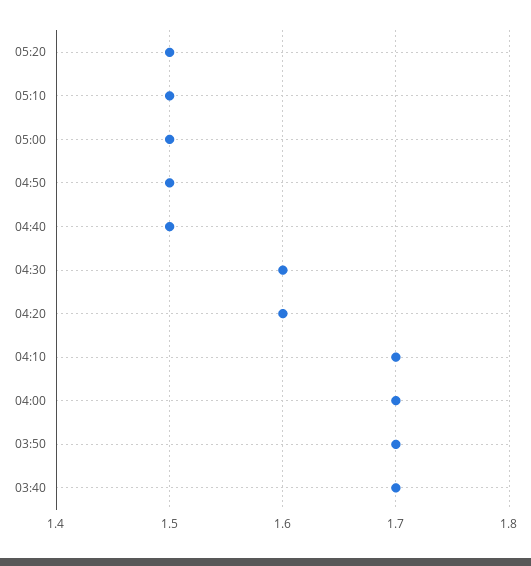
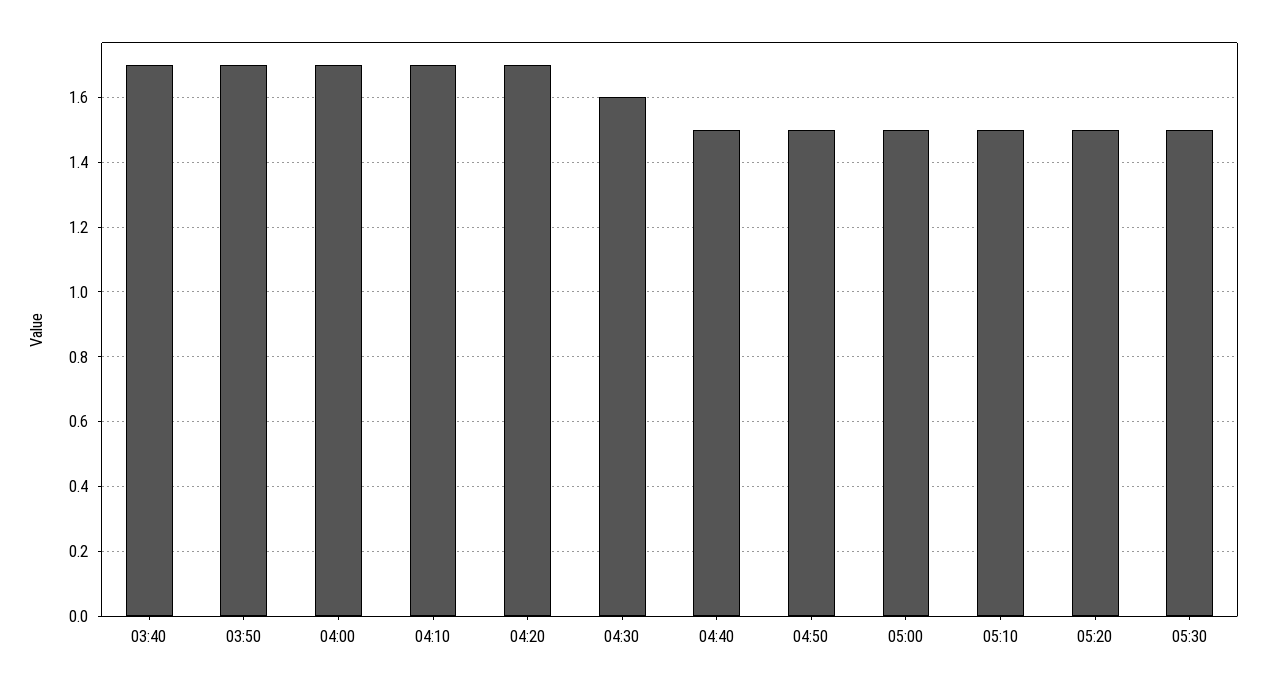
04:20: 1.6 -> 1.7
05:30: none -> 1.5

